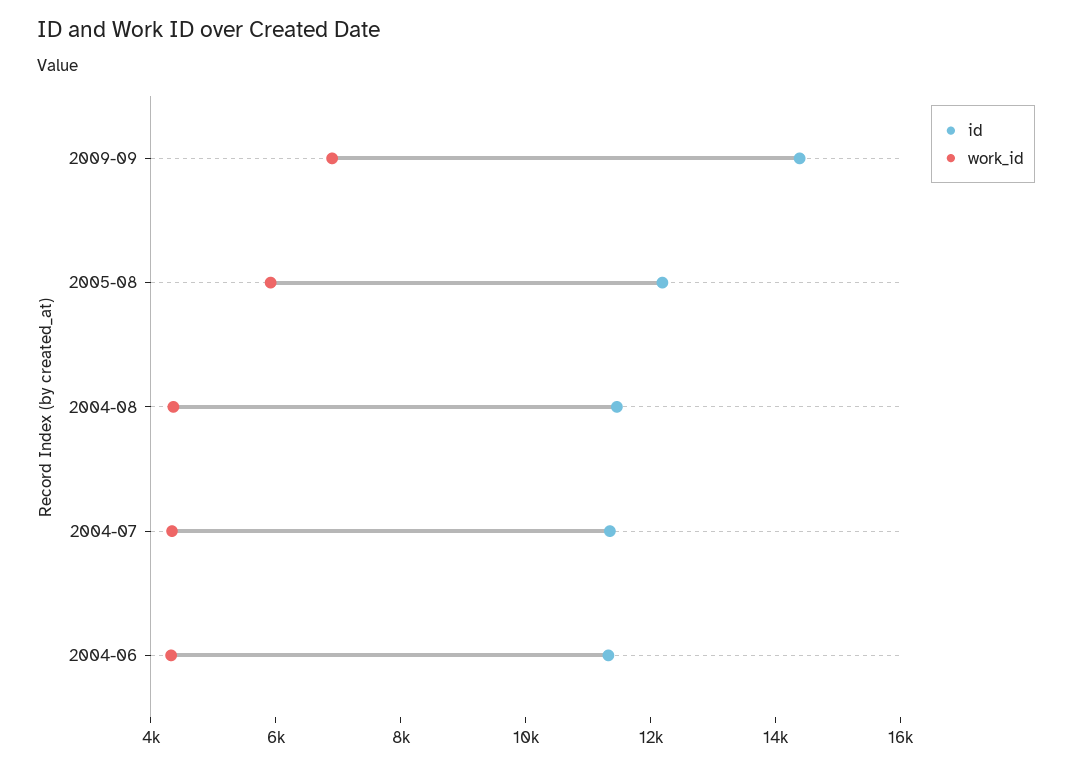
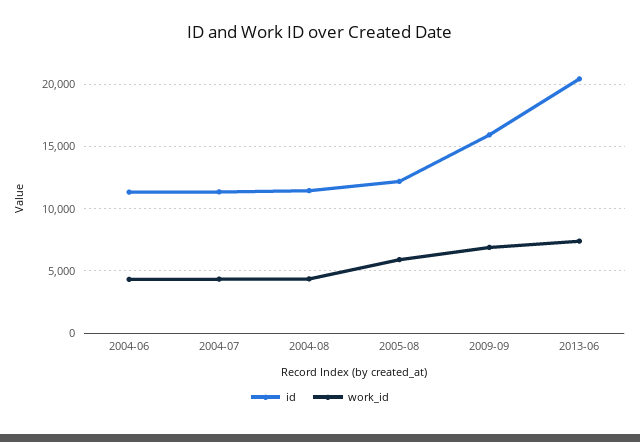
id, 2009-09: 14500 -> 16000
id, 2013-06: none -> 20500
work_id, 2013-06: none -> 7500

